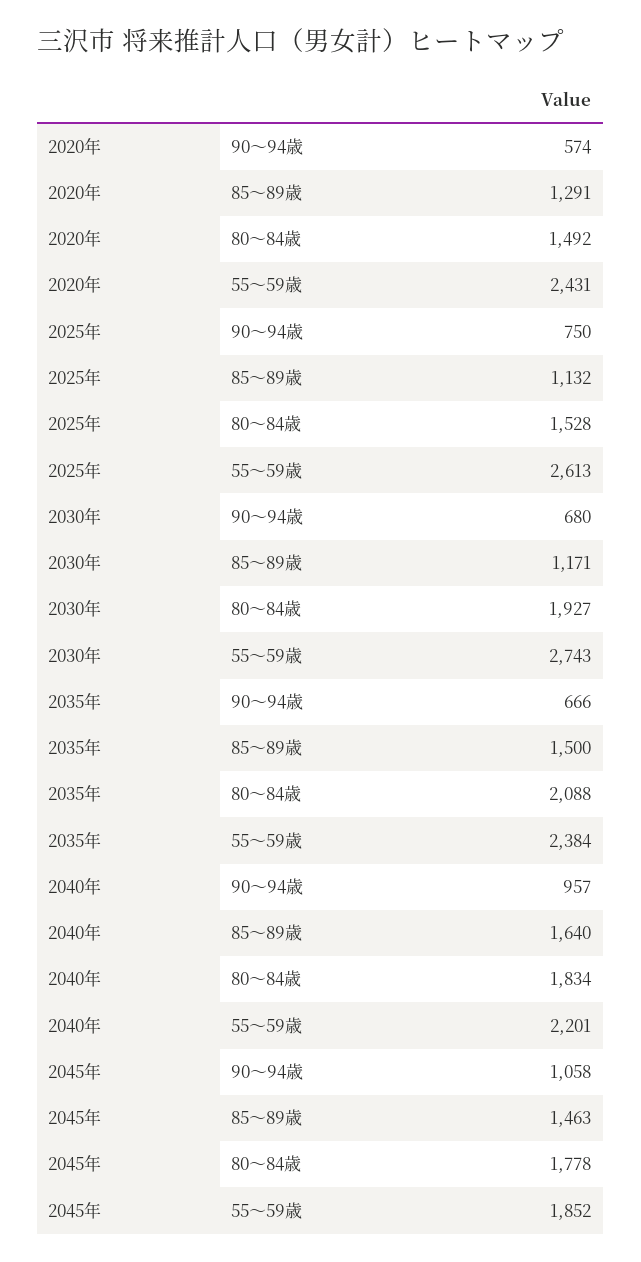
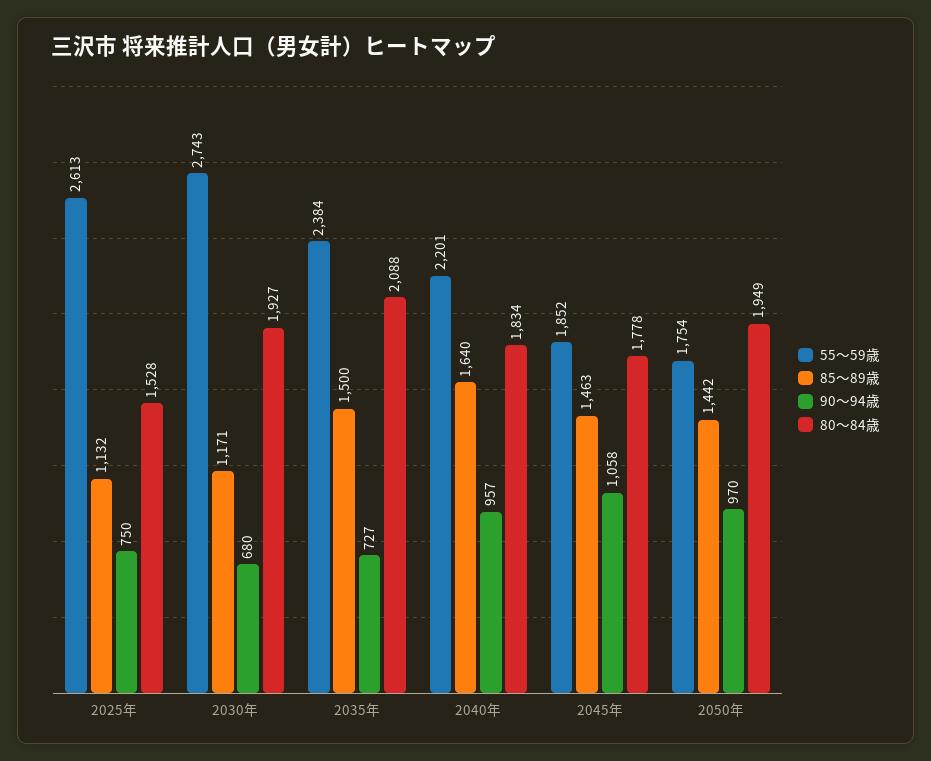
90～94歳, 2020年: 574 -> none
85～89歳, 2020年: 1291 -> none
80～84歳, 2020年: 1492 -> none
55～59歳, 2020年: 2431 -> none
90～94歳, 2035年: 666 -> 727
55～59歳, 2050年: none -> 1754
85～89歳, 2050年: none -> 1442
90～94歳, 2050年: none -> 970
80～84歳, 2050年: none -> 1949

